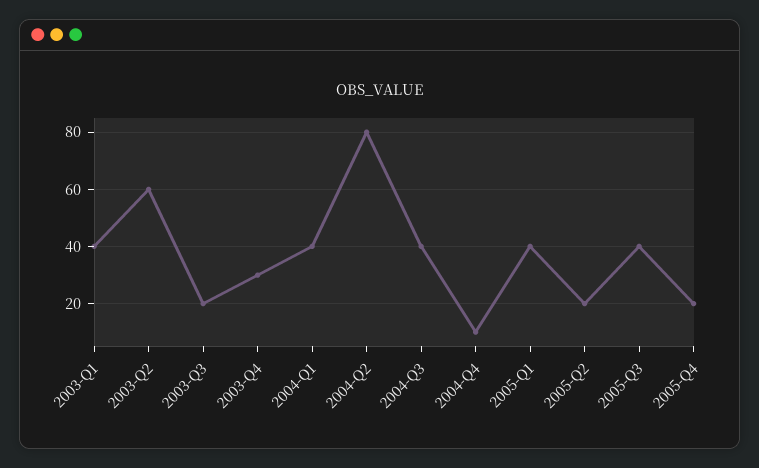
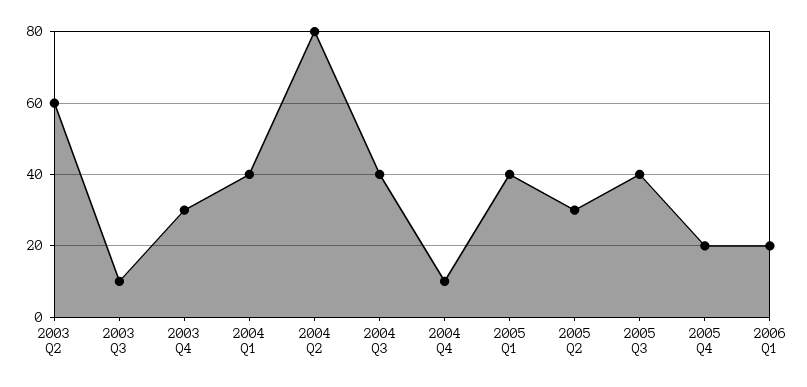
2003-Q1: 40 -> none
2003-Q3: 20 -> 10
2005-Q2: 20 -> 30
2006 Q1: none -> 20

